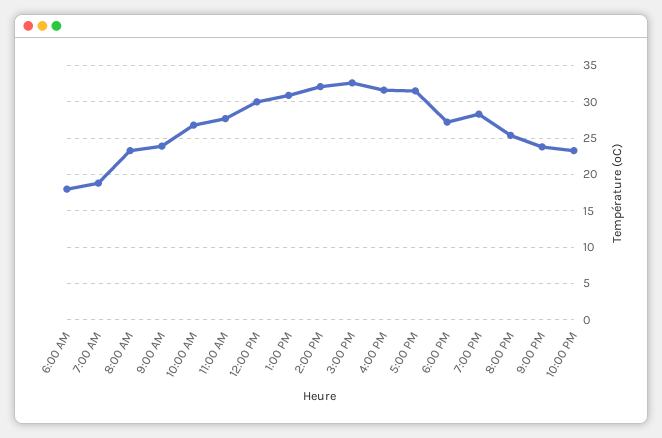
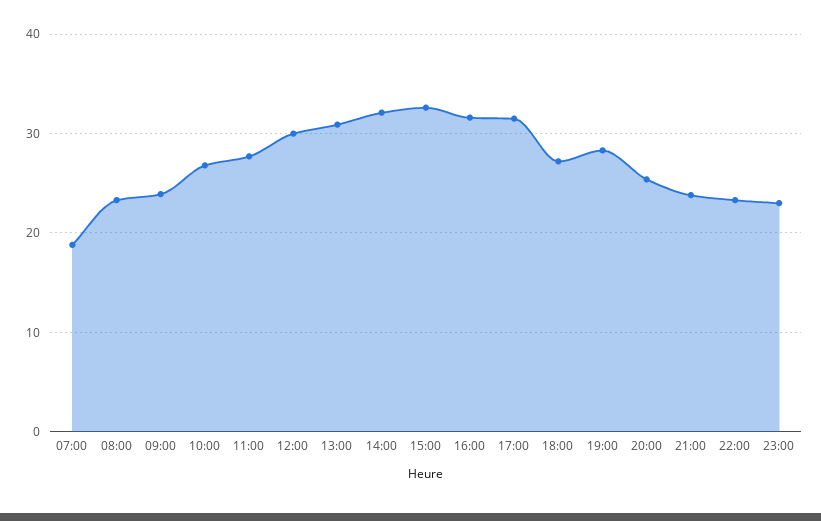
6:00 AM: 18 -> none
23:00: none -> 23

